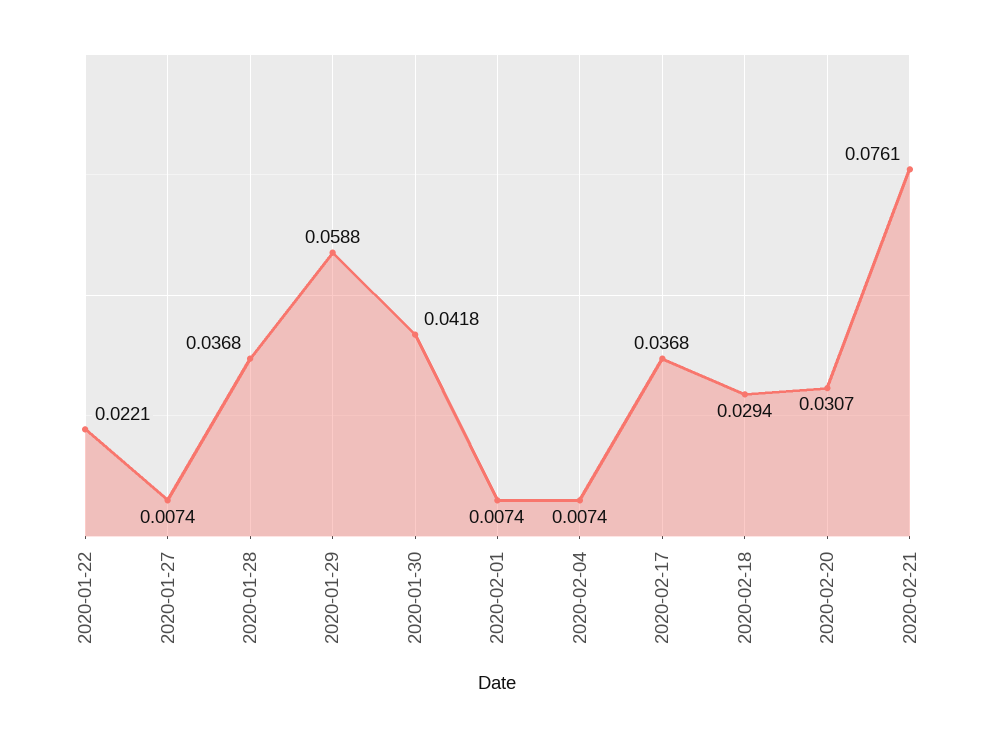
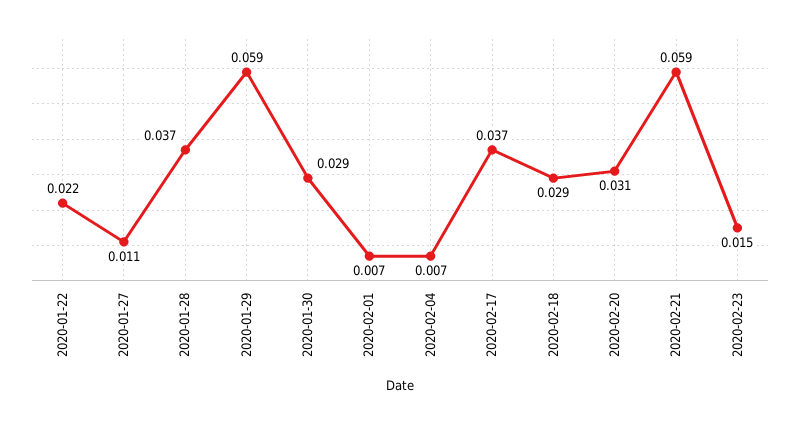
2020-01-27: 0.0074 -> 0.011
2020-01-30: 0.0418 -> 0.029
2020-02-21: 0.0761 -> 0.059
2020-02-23: none -> 0.015

